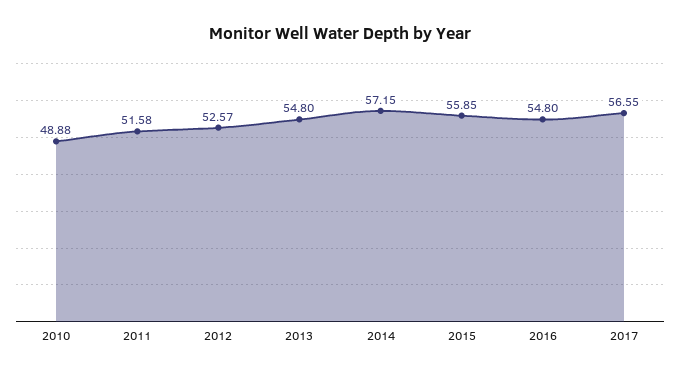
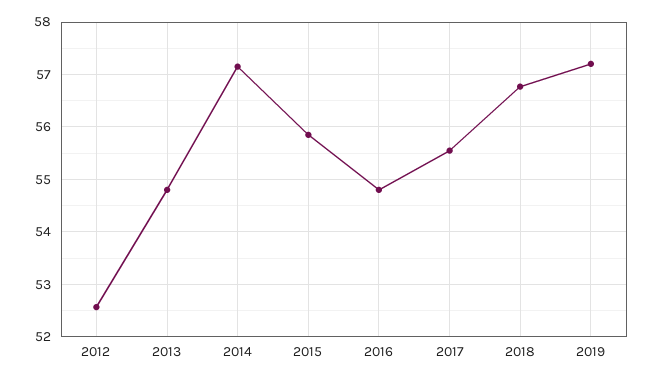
2010: 48.88 -> none
2011: 51.58 -> none
2017: 56.55 -> 55.6
2018: none -> 56.8
2019: none -> 57.2

